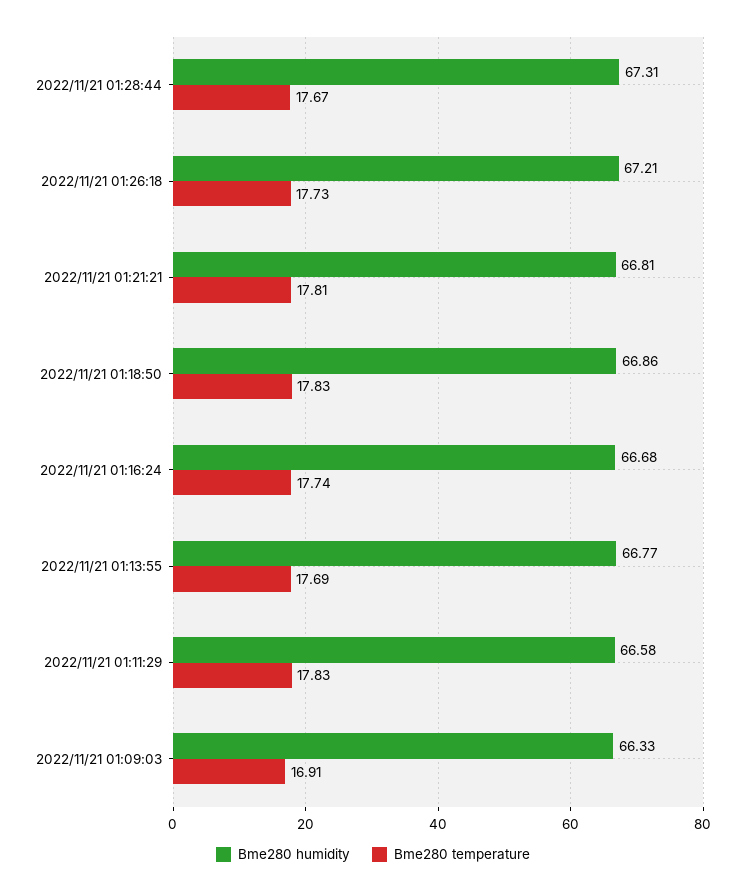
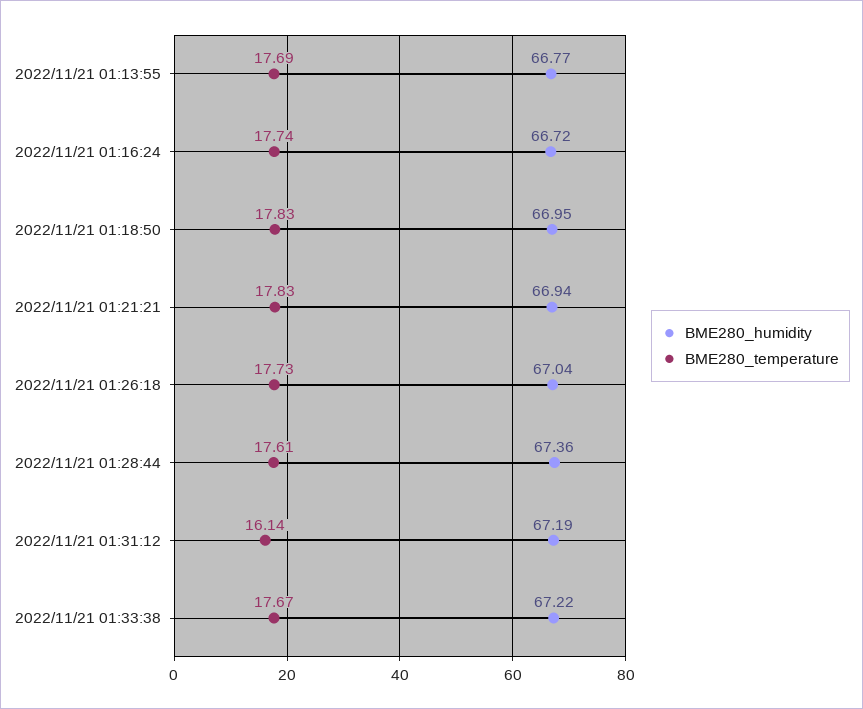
Bme280 humidity, 2022/11/21 01:28:44: 67.31 -> 67.36
Bme280 temperature, 2022/11/21 01:28:44: 17.67 -> 17.61
Bme280 humidity, 2022/11/21 01:26:18: 67.21 -> 67.04
Bme280 humidity, 2022/11/21 01:21:21: 66.81 -> 66.94
Bme280 temperature, 2022/11/21 01:21:21: 17.81 -> 17.83
Bme280 humidity, 2022/11/21 01:18:50: 66.86 -> 66.95
Bme280 humidity, 2022/11/21 01:16:24: 66.68 -> 66.72
Bme280 humidity, 2022/11/21 01:11:29: 66.58 -> none
Bme280 temperature, 2022/11/21 01:11:29: 17.83 -> none
Bme280 humidity, 2022/11/21 01:09:03: 66.33 -> none
Bme280 temperature, 2022/11/21 01:09:03: 16.91 -> none
Bme280 humidity, 2022/11/21 01:31:12: none -> 67.19
Bme280 temperature, 2022/11/21 01:31:12: none -> 16.14
Bme280 humidity, 2022/11/21 01:33:38: none -> 67.22
Bme280 temperature, 2022/11/21 01:33:38: none -> 17.67

